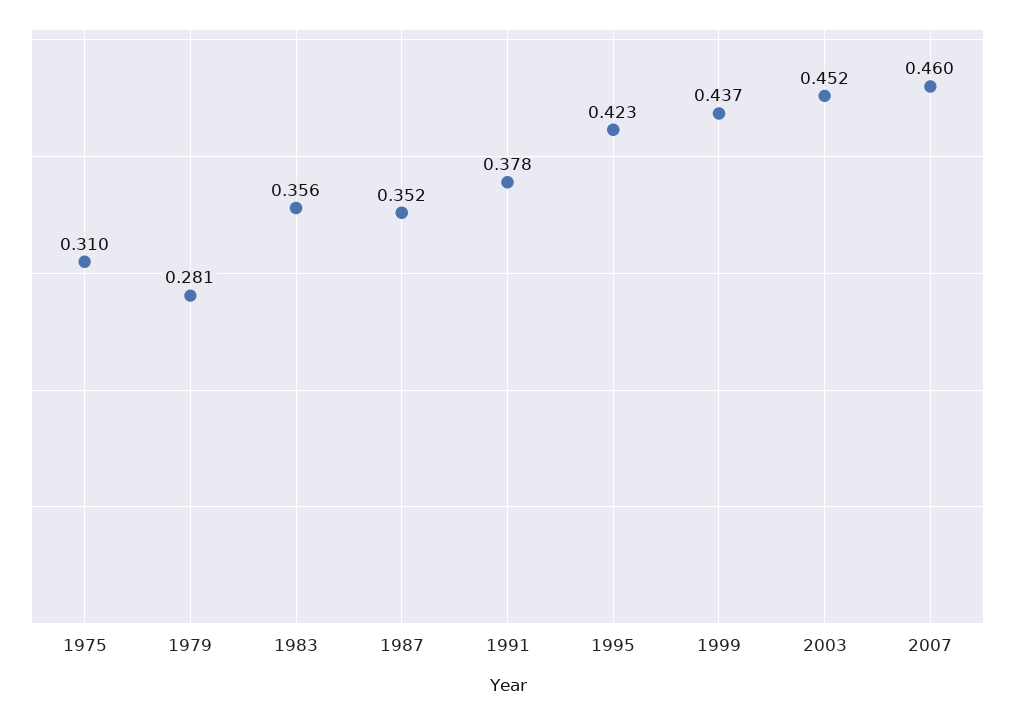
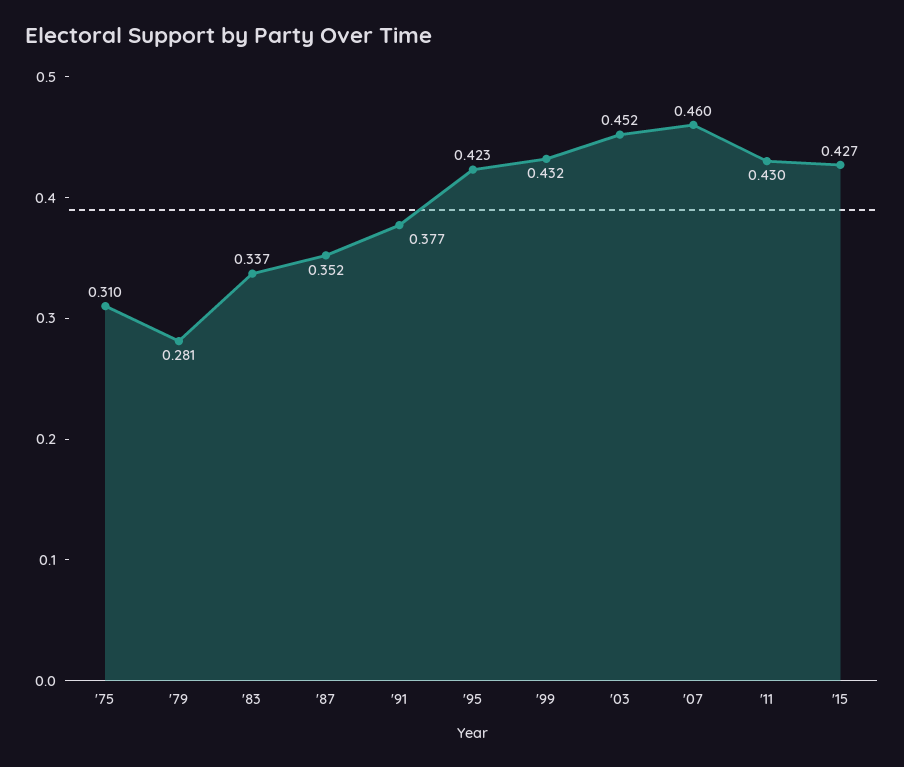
1983: 0.356 -> 0.337
1991: 0.378 -> 0.377
1999: 0.437 -> 0.432
'11: none -> 0.43
'15: none -> 0.427

